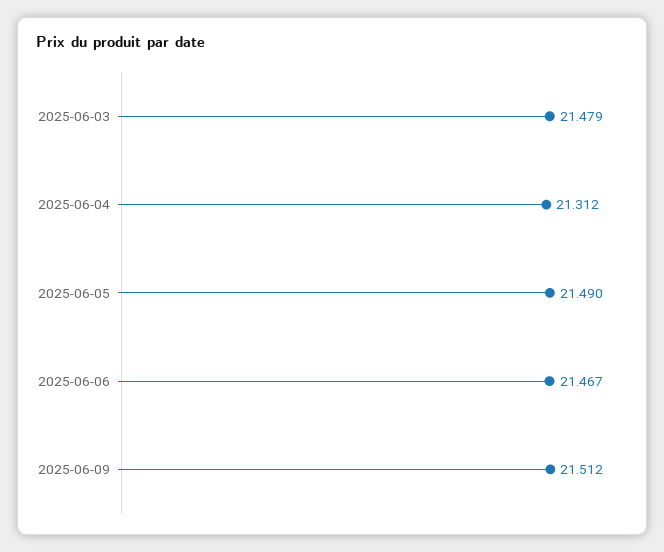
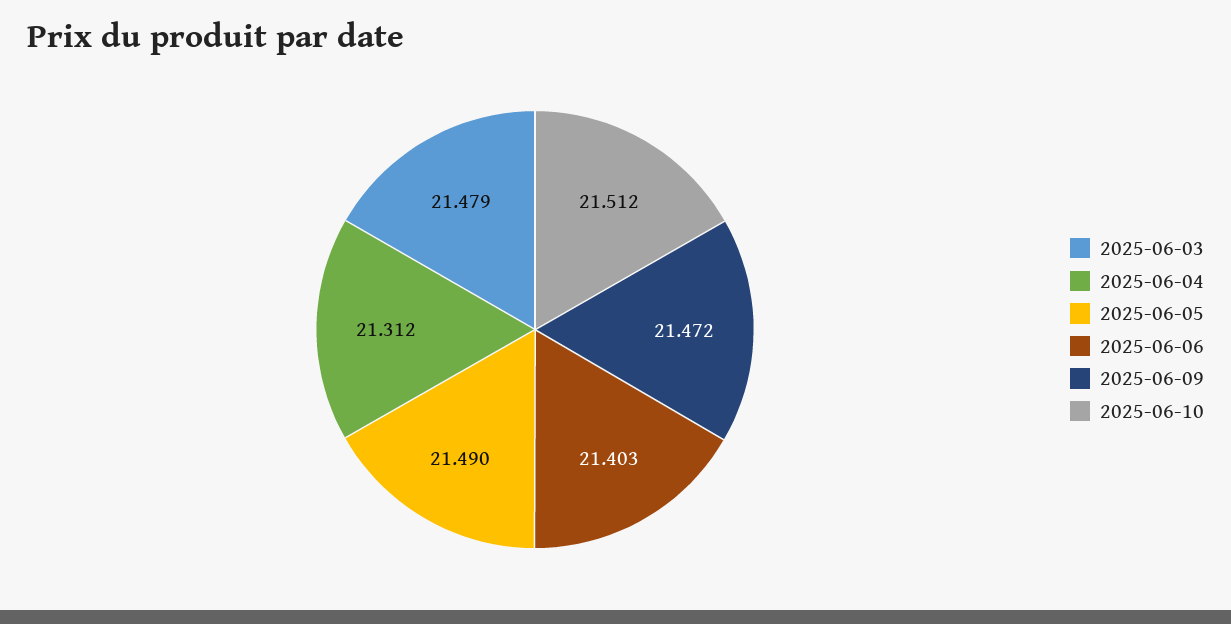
2025-06-06: 21.467 -> 21.403
2025-06-09: 21.512 -> 21.472
2025-06-10: none -> 21.512

